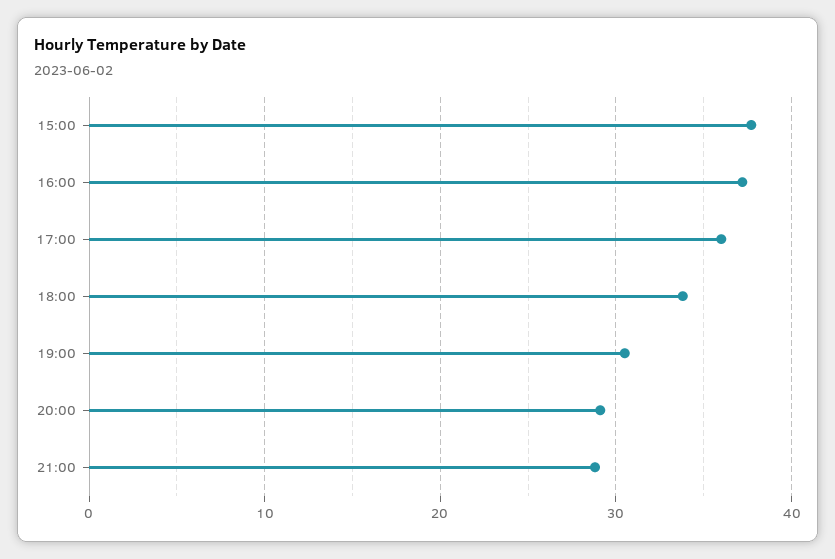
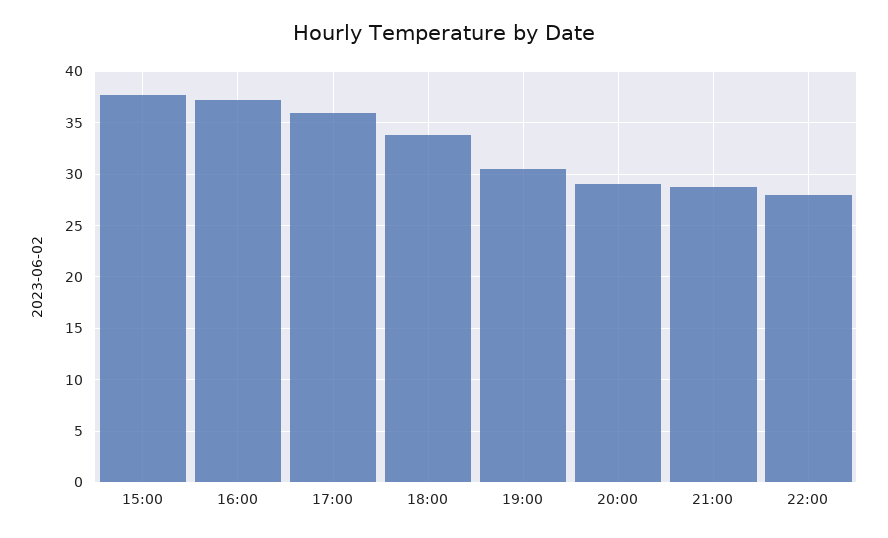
22:00: none -> 28

